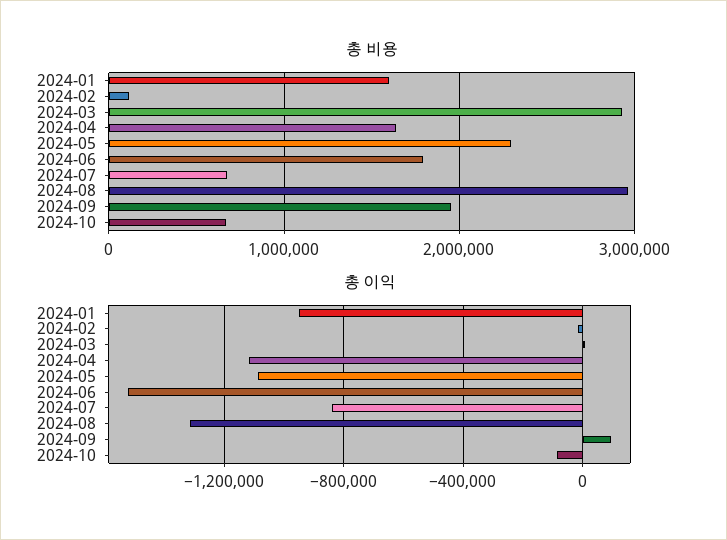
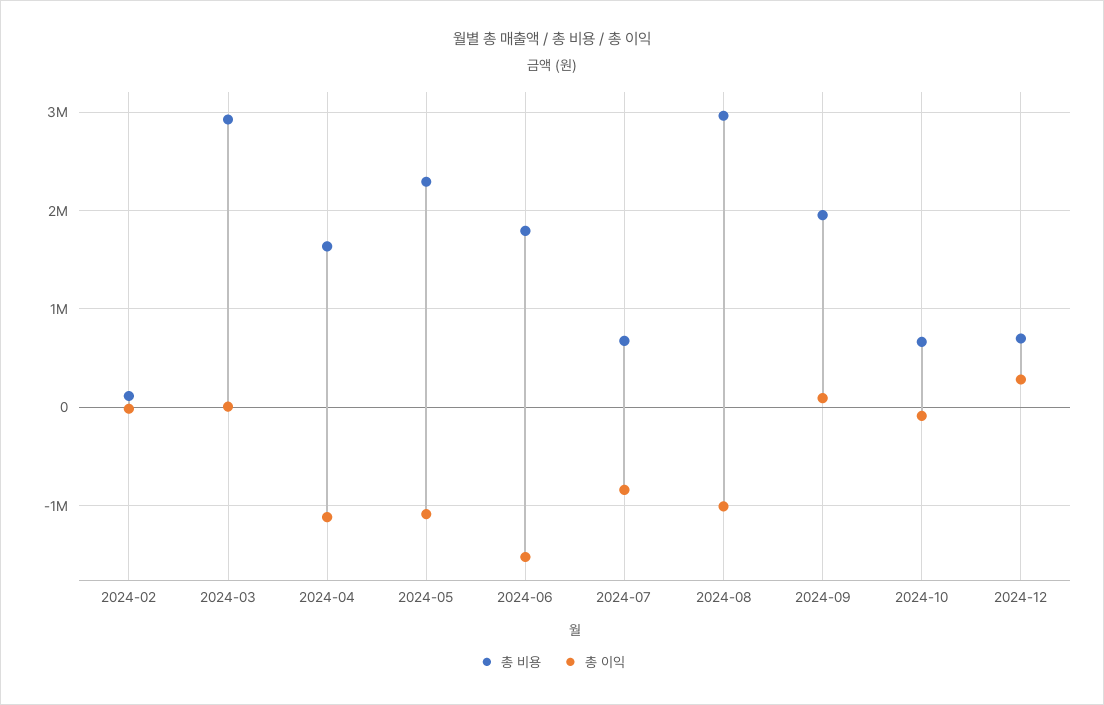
총 비용, 2024-01: 1600000 -> none
총 이익, 2024-01: -950000 -> none
총 이익, 2024-08: -1300000 -> -1000000
총 비용, 2024-12: none -> 700000
총 이익, 2024-12: none -> 300000

